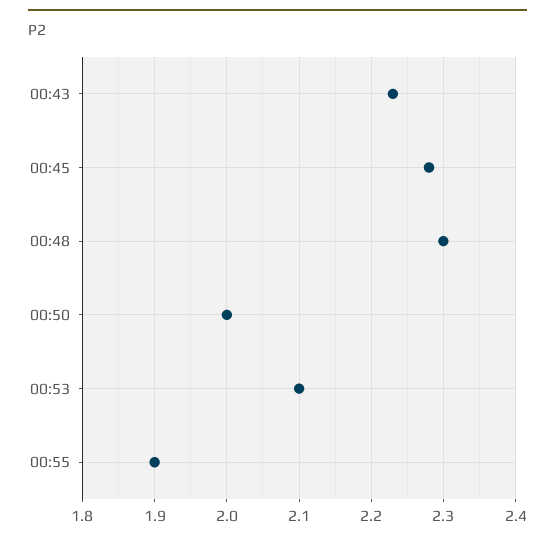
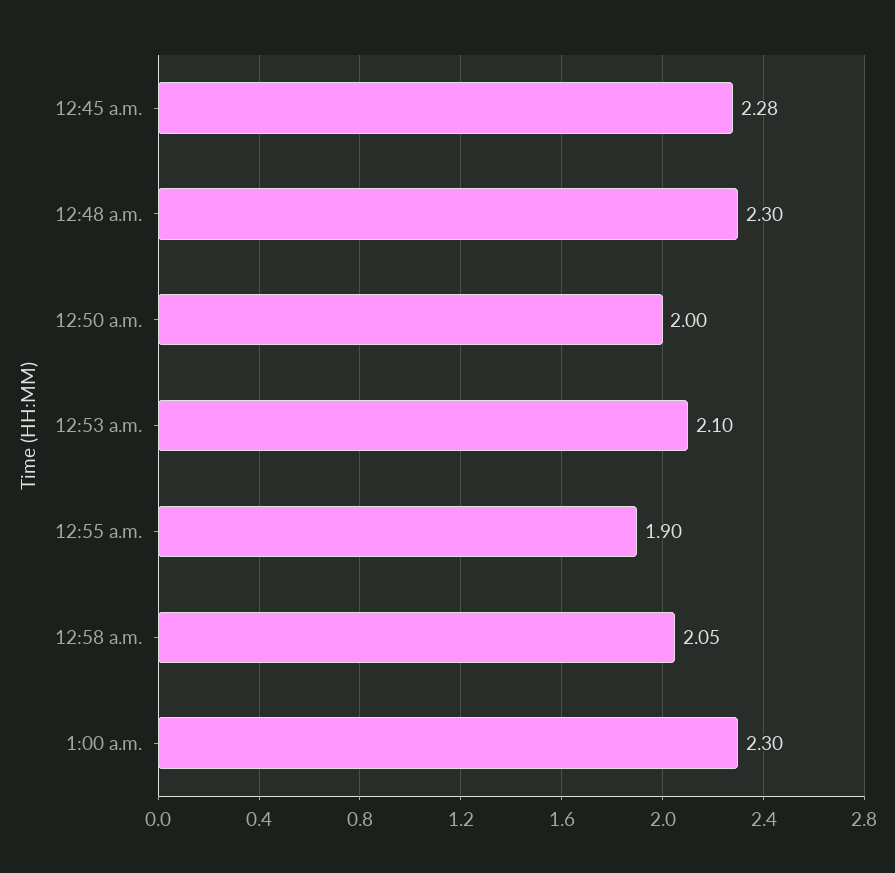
00:43: 2.23 -> none
12:58 a.m.: none -> 2.05
1:00 a.m.: none -> 2.3

